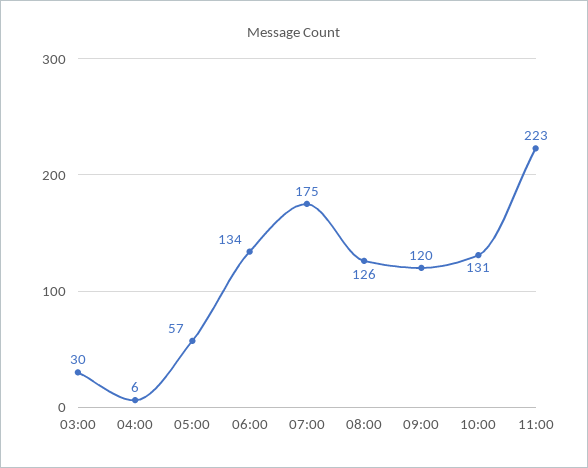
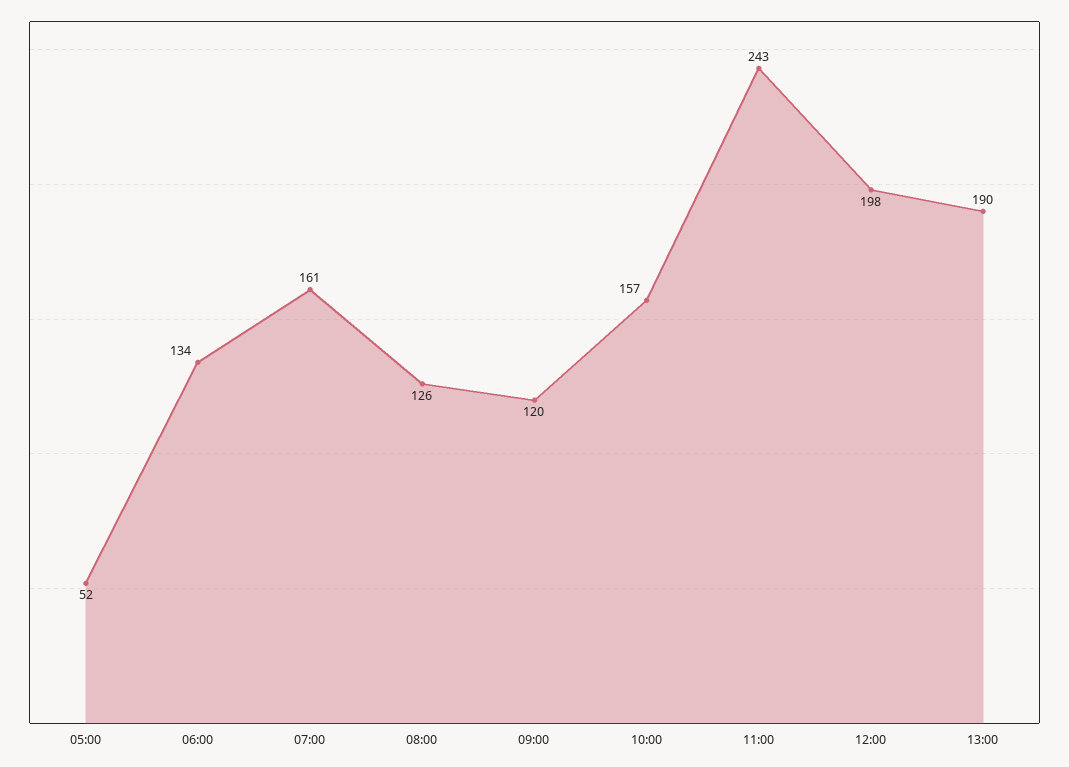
03:00: 30 -> none
04:00: 6 -> none
05:00: 57 -> 52
07:00: 175 -> 161
10:00: 131 -> 157
11:00: 223 -> 243
12:00: none -> 198
13:00: none -> 190

